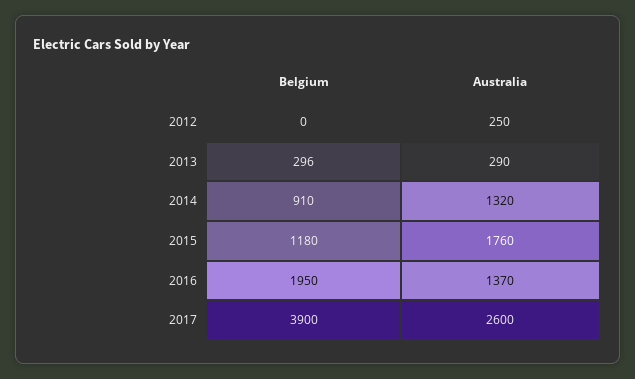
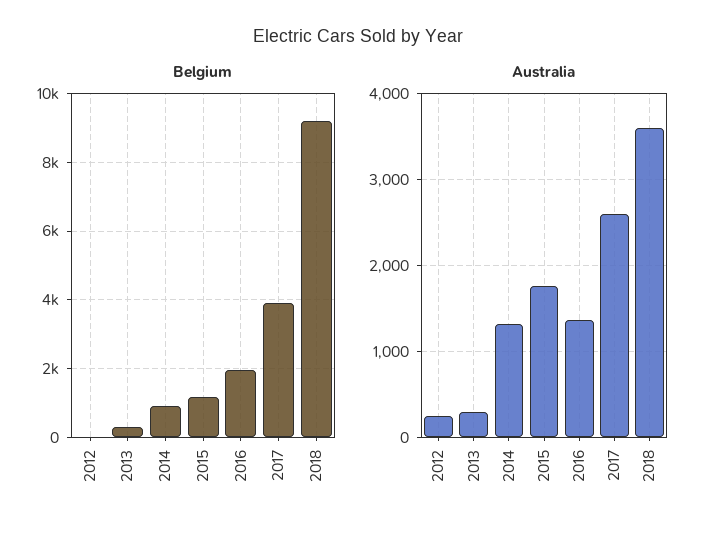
Belgium, 2018: none -> 9200
Australia, 2018: none -> 3600

